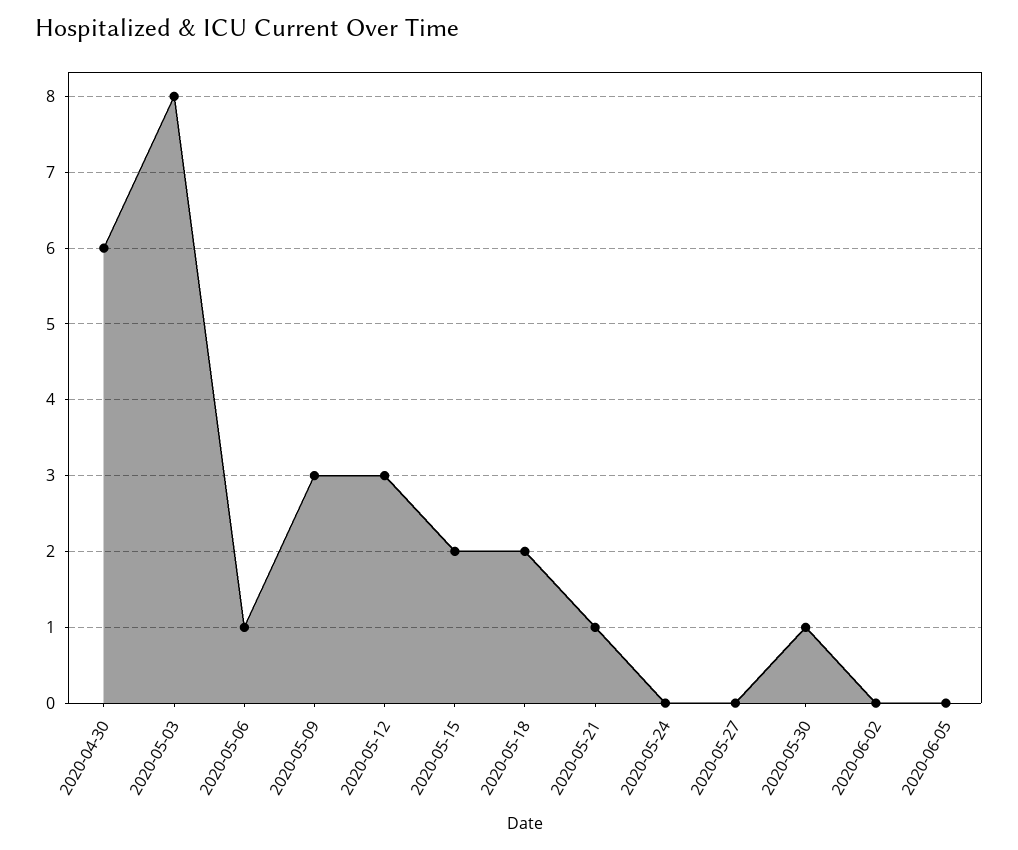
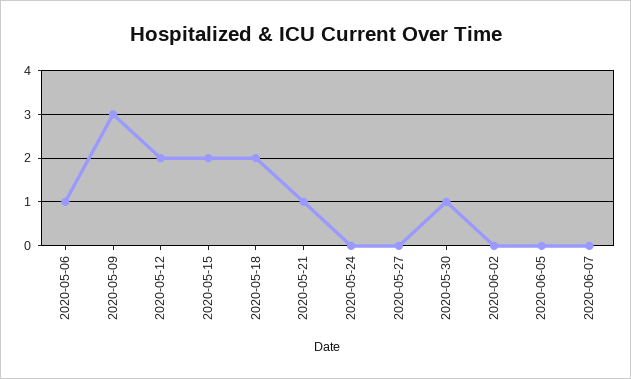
2020-04-30: 6 -> none
2020-05-03: 8 -> none
2020-05-12: 3 -> 2
2020-06-07: none -> 0

